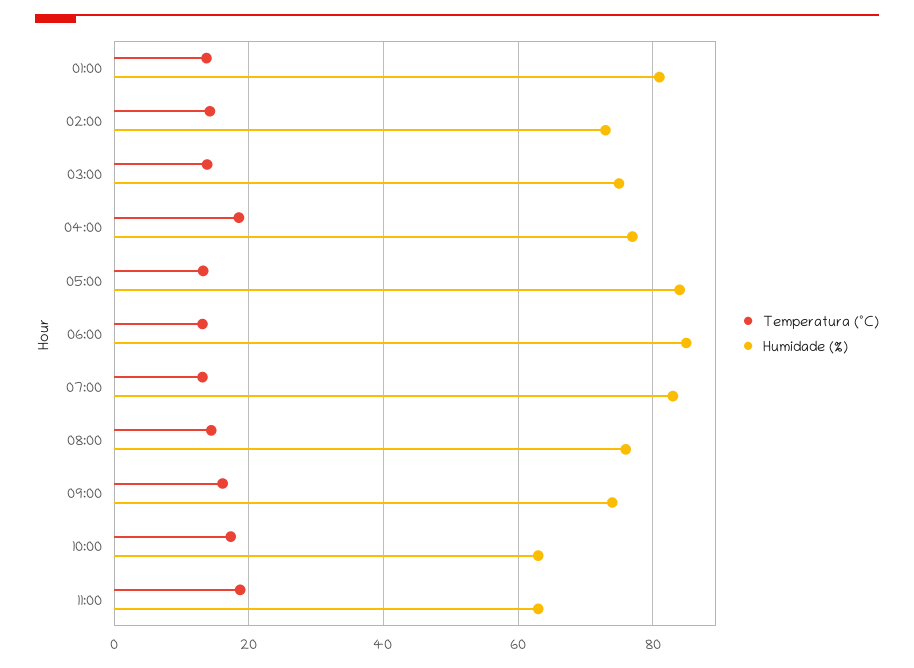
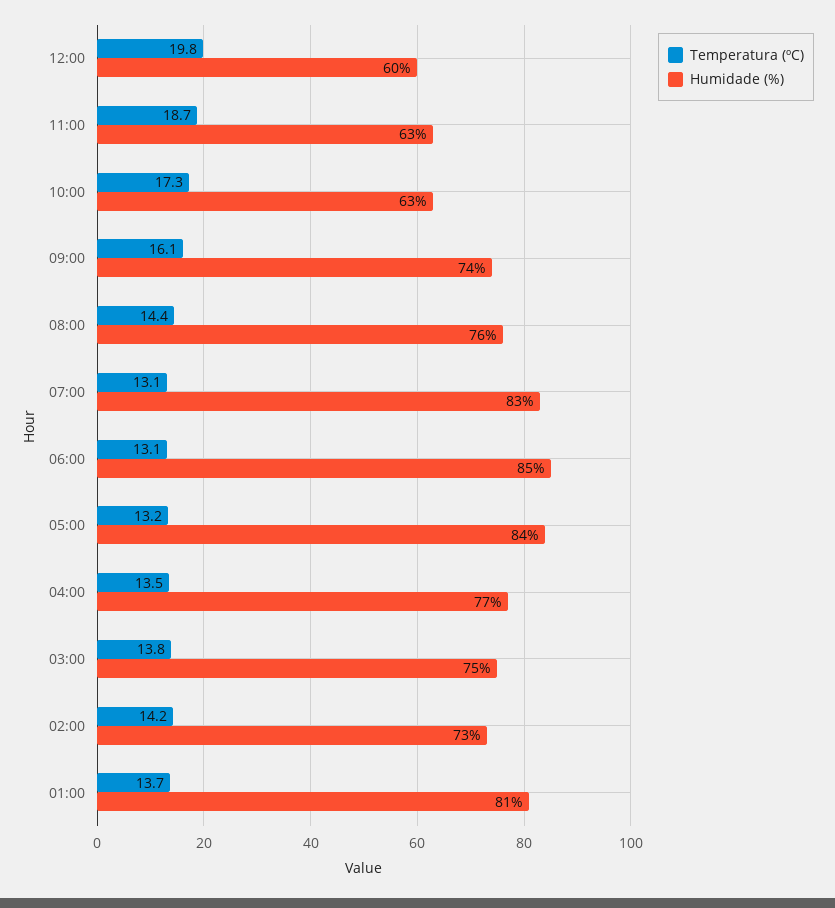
Temperatura (ºC), 04:00: 18 -> 13.5
Temperatura (ºC), 12:00: none -> 19.8
Humidade (%), 12:00: none -> 60

